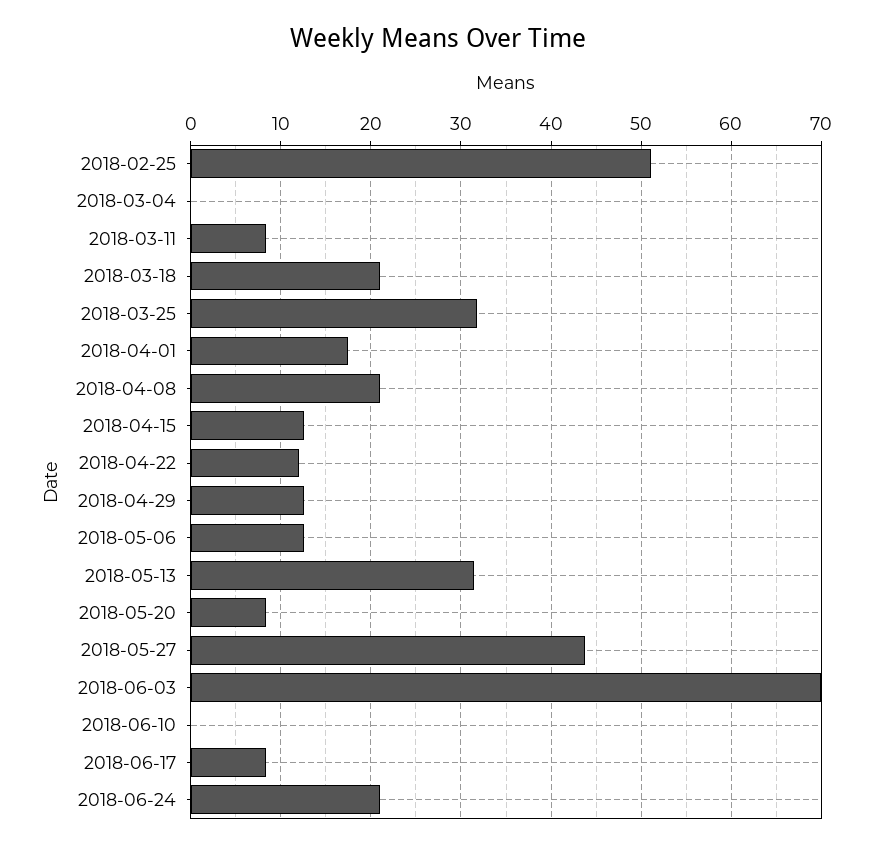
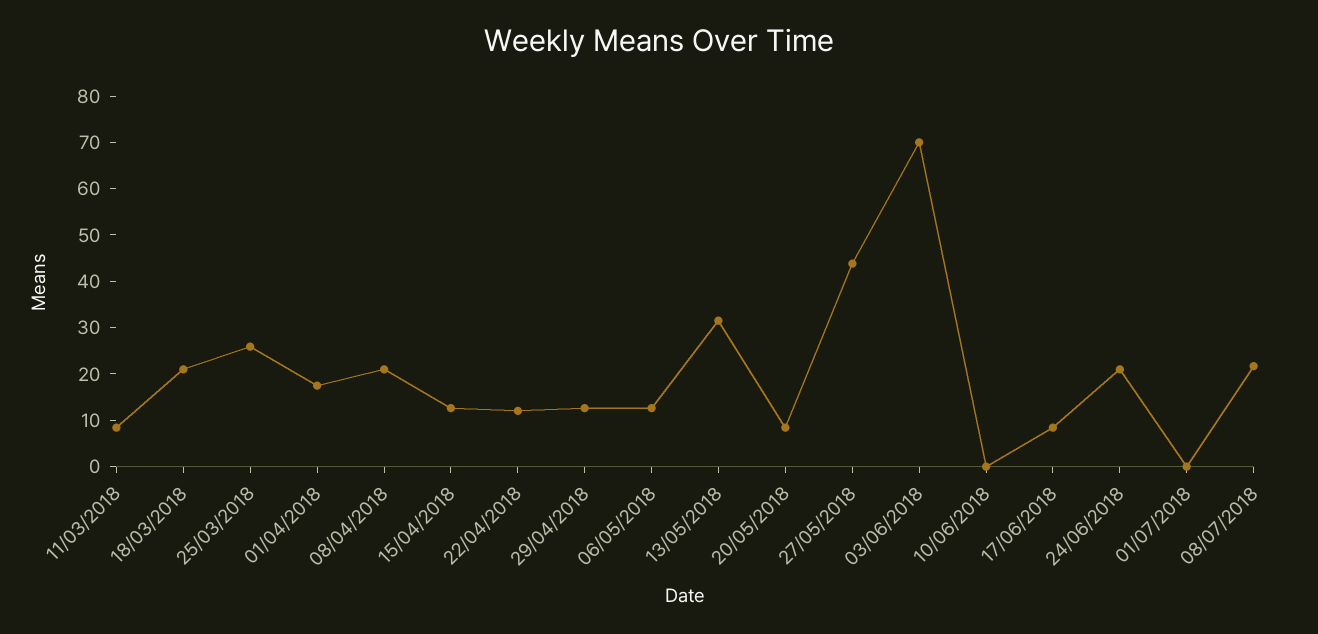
2018-02-25: 51 -> none
2018-03-04: 0 -> none
2018-03-25: 32 -> 26
01/07/2018: none -> 0
08/07/2018: none -> 22

